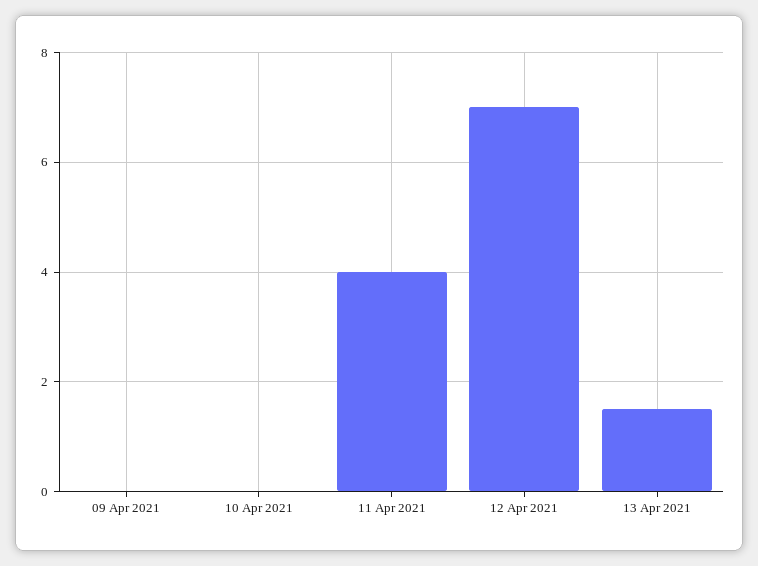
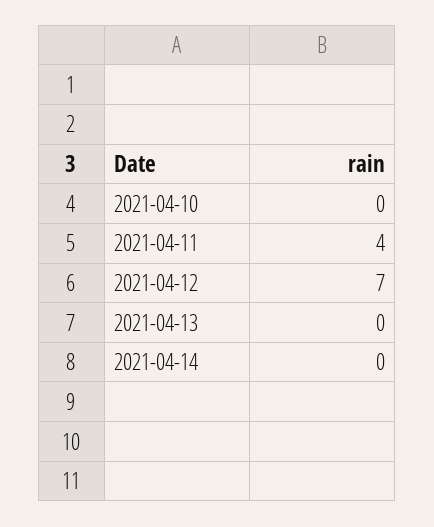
09 Apr 2021: 0 -> none
13 Apr 2021: 1.5 -> 0
2021-04-14: none -> 0

